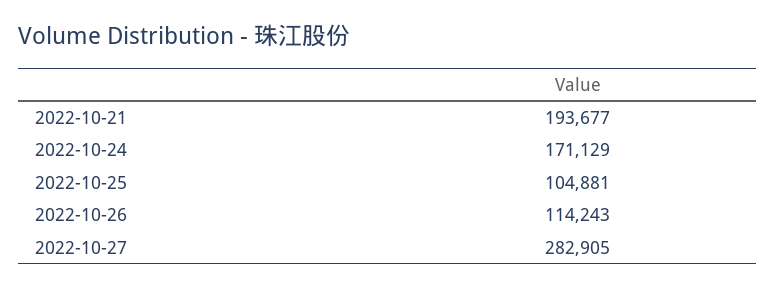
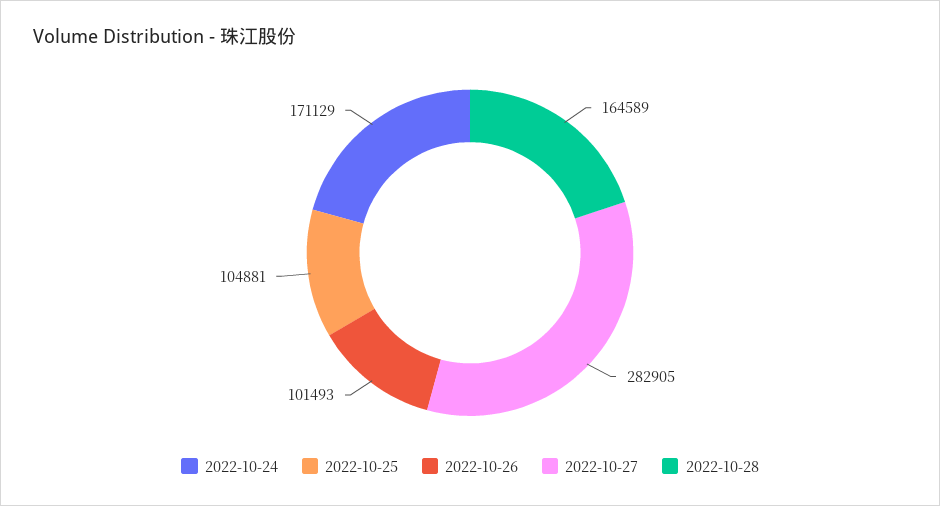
2022-10-21: 193677 -> none
2022-10-26: 114243 -> 101493
2022-10-28: none -> 164589

